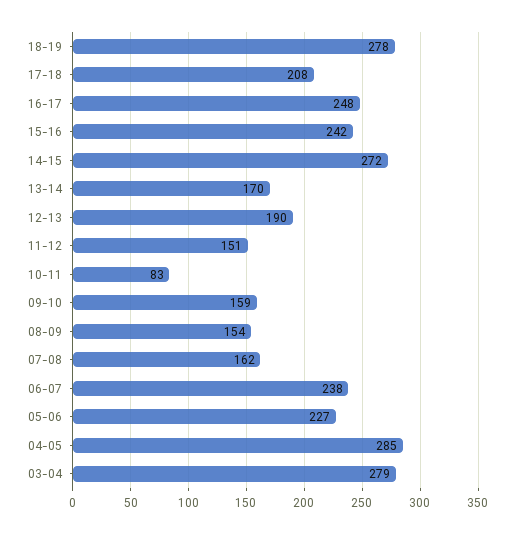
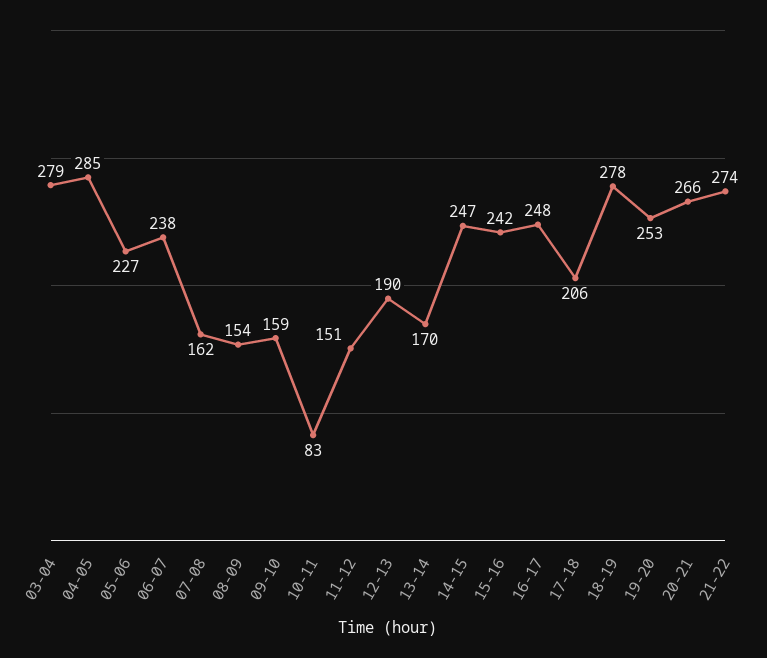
17-18: 208 -> 206
14-15: 272 -> 247
19-20: none -> 253
20-21: none -> 266
21-22: none -> 274

